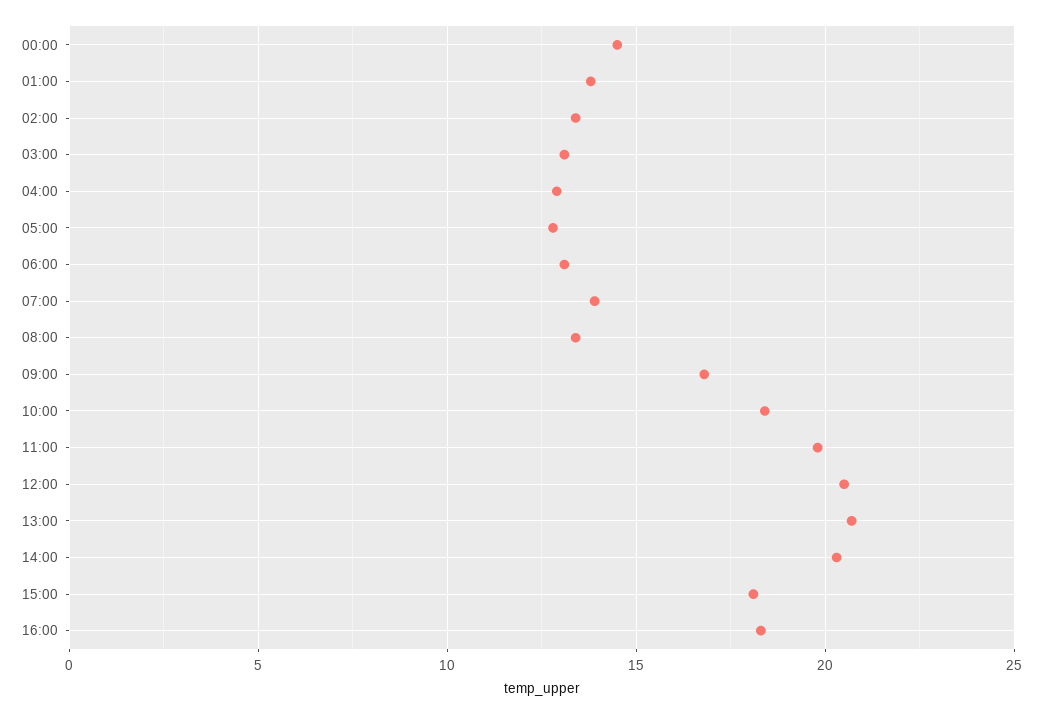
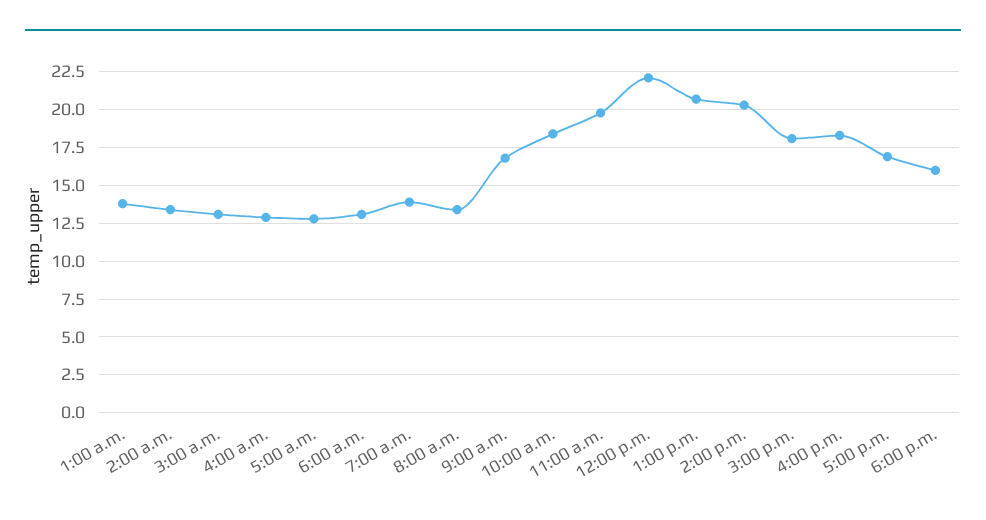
00:00: 14.5 -> none
12:00: 20.5 -> 22
5:00 p.m.: none -> 17
6:00 p.m.: none -> 16

